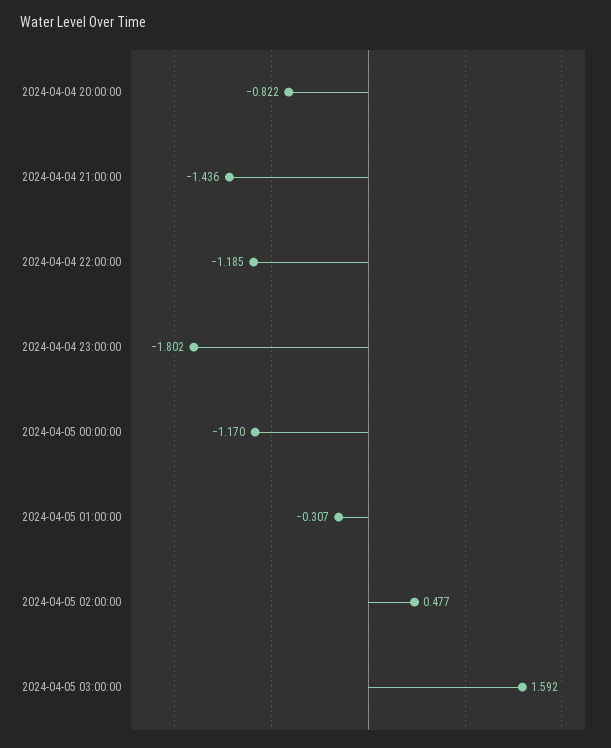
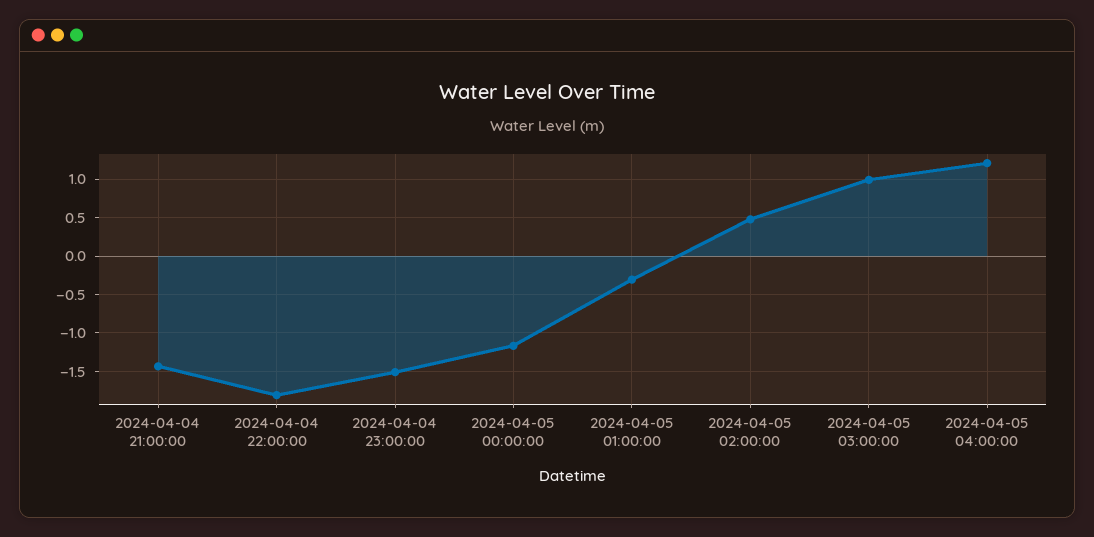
2024-04-04 20:00:00: -0.822 -> none
2024-04-04 22:00:00: -1.185 -> -1.8
2024-04-04 23:00:00: -1.802 -> -1.5
2024-04-05 03:00:00: 1.592 -> 1
2024-04-05 04:00:00: none -> 1.2

